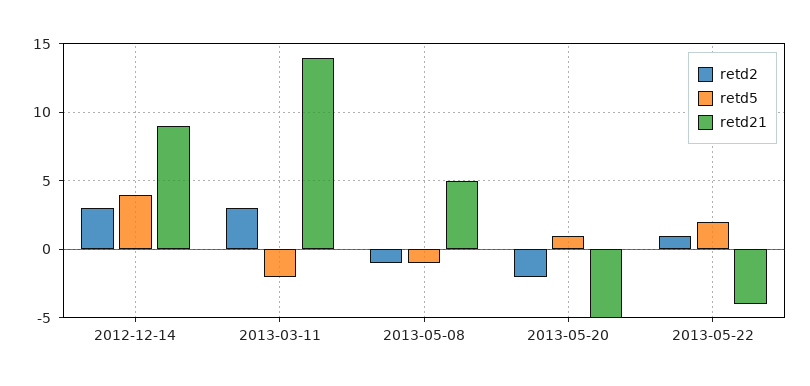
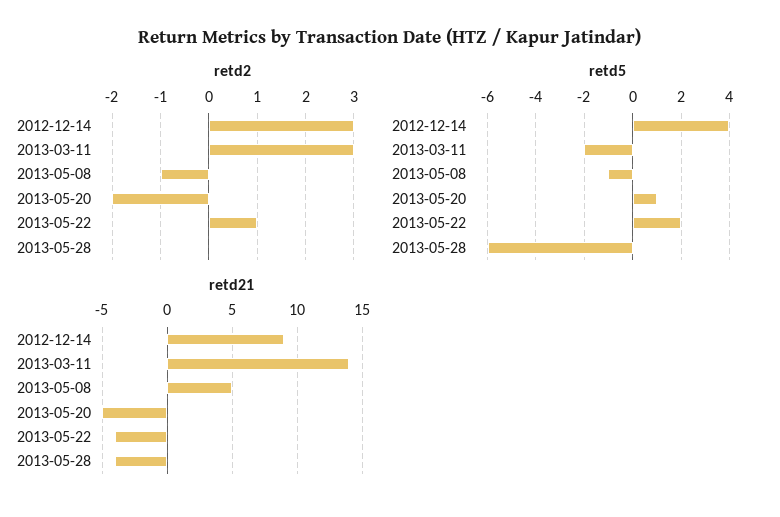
retd2, 2013-05-28: none -> 0
retd5, 2013-05-28: none -> -6
retd21, 2013-05-28: none -> -4

